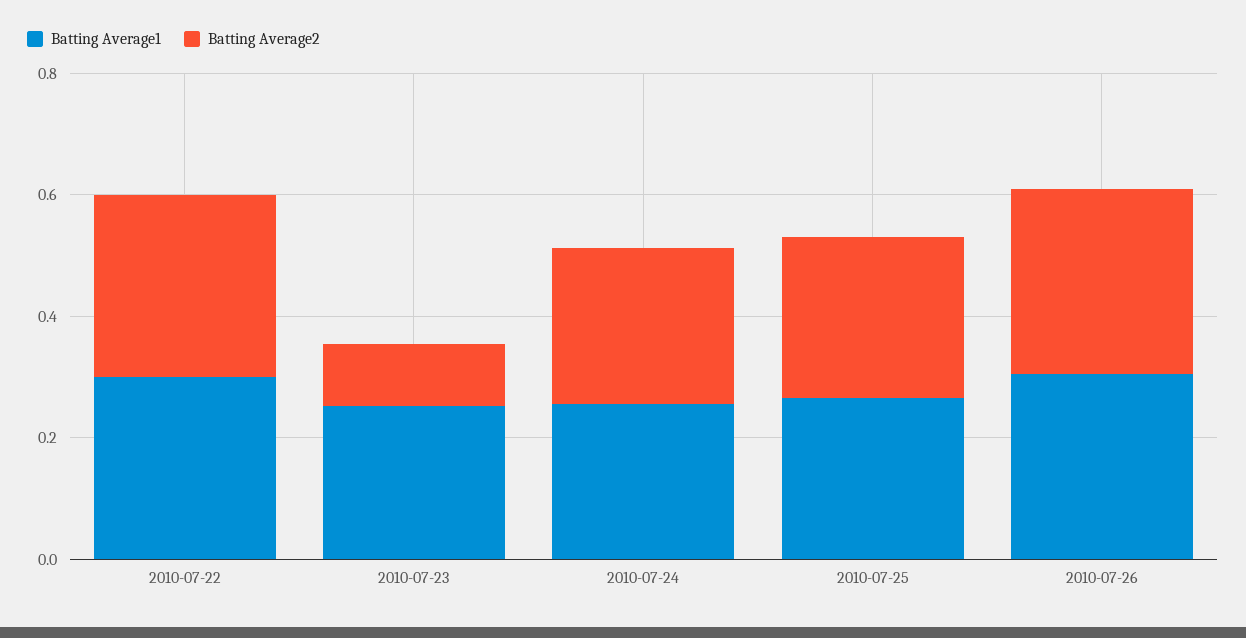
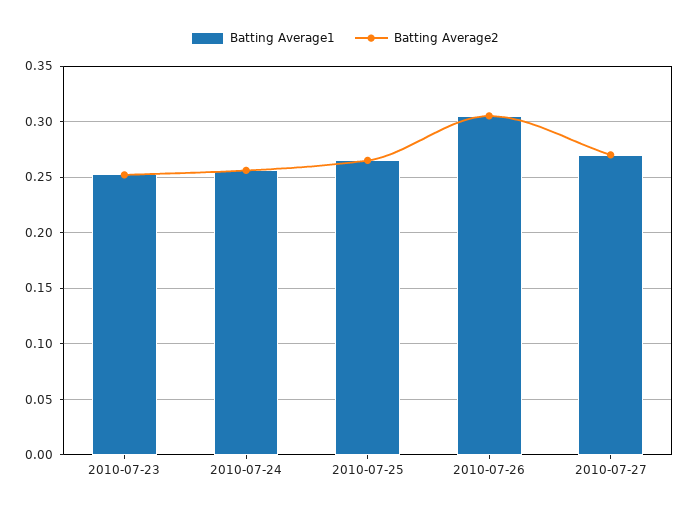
Batting Average1, 2010-07-22: 0.3 -> none
Batting Average2, 2010-07-22: 0.3 -> none
Batting Average2, 2010-07-23: 0.1 -> 0.25
Batting Average1, 2010-07-27: none -> 0.27
Batting Average2, 2010-07-27: none -> 0.27

